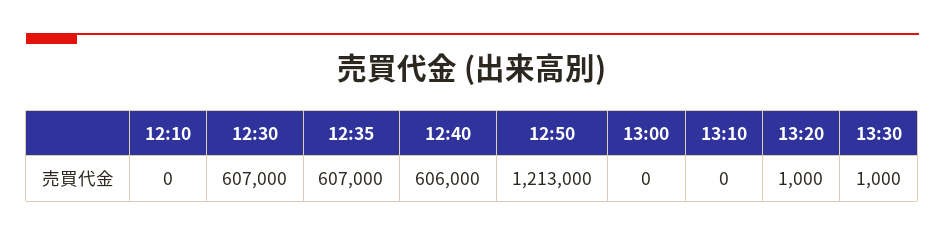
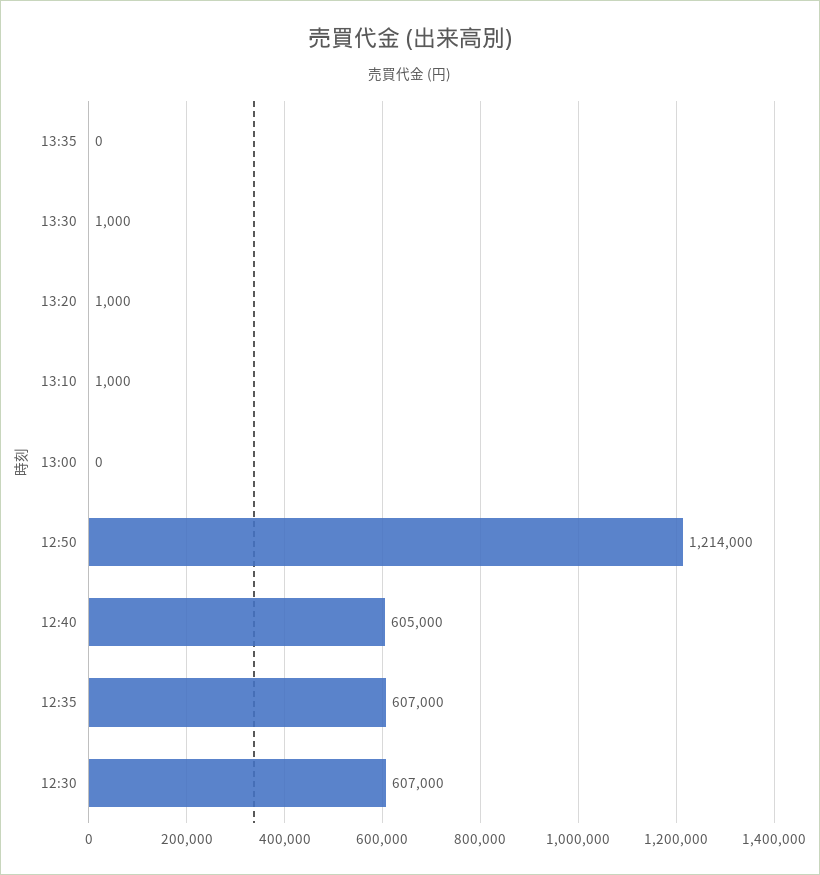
12:10: 0 -> none
12:40: 606000 -> 605000
12:50: 1213000 -> 1214000
13:10: 0 -> 1000
13:35: none -> 0

